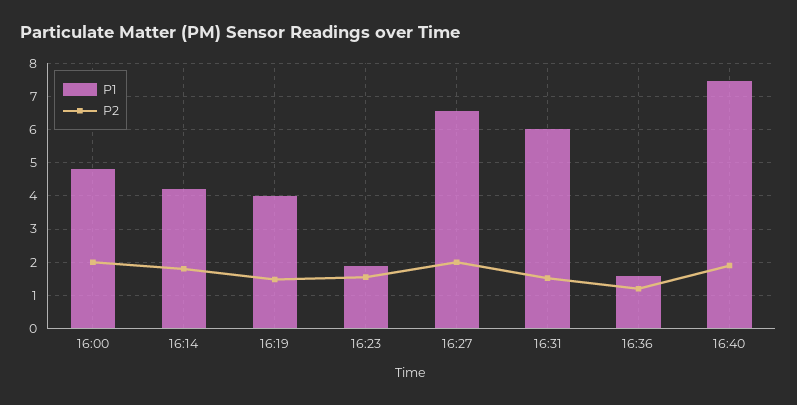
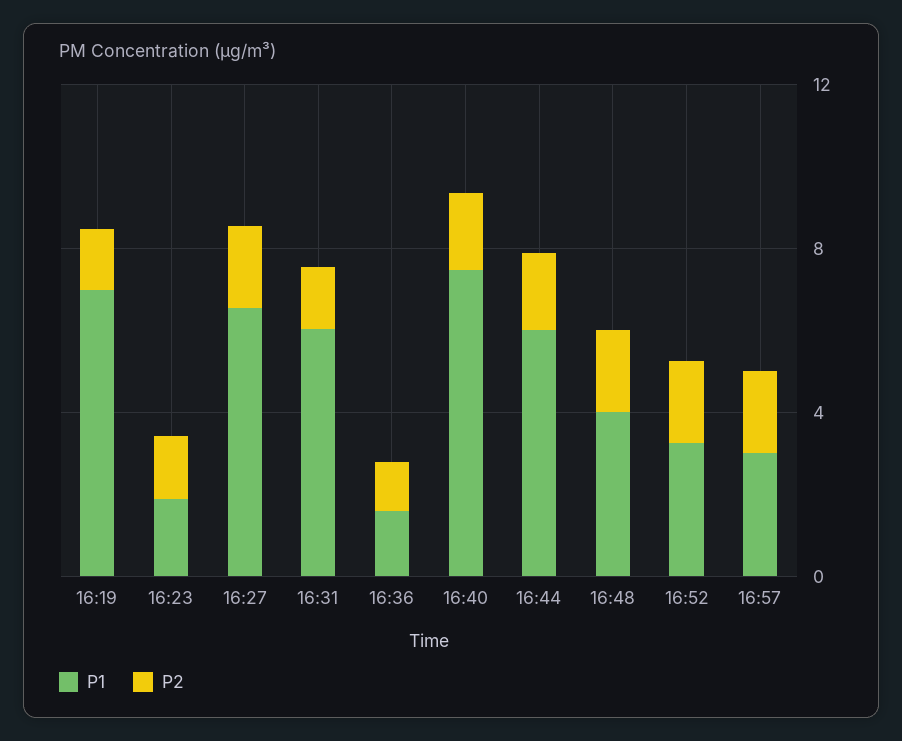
P1, 16:00: 4.8 -> none
P2, 16:00: 2 -> none
P1, 16:14: 4.2 -> none
P2, 16:14: 1.8 -> none
P1, 16:19: 4 -> 7
P1, 16:44: none -> 6
P2, 16:44: none -> 2
P1, 16:48: none -> 4
P2, 16:48: none -> 2
P1, 16:52: none -> 3
P2, 16:52: none -> 2
P1, 16:57: none -> 3
P2, 16:57: none -> 2

